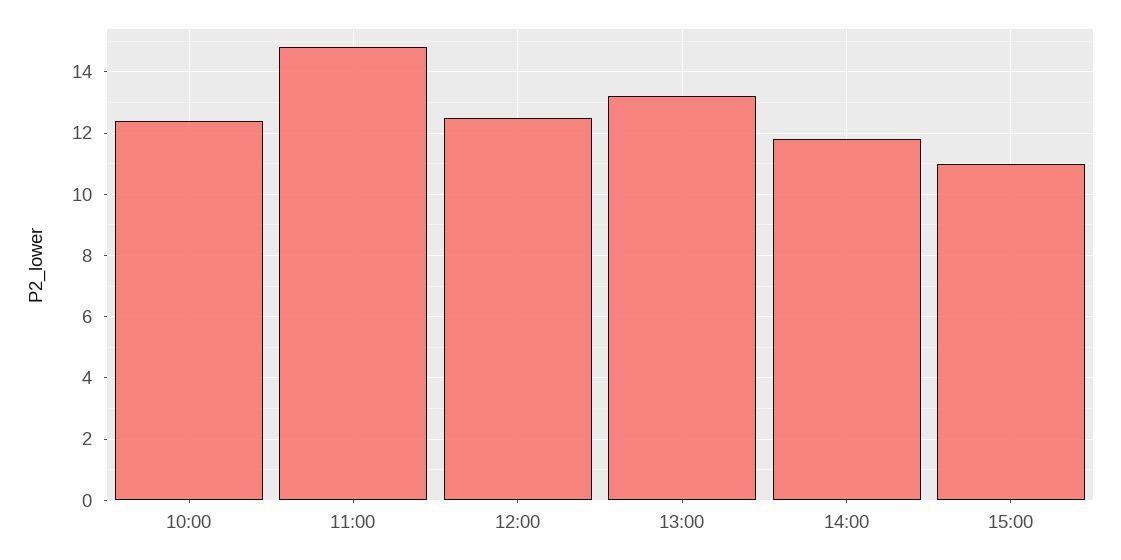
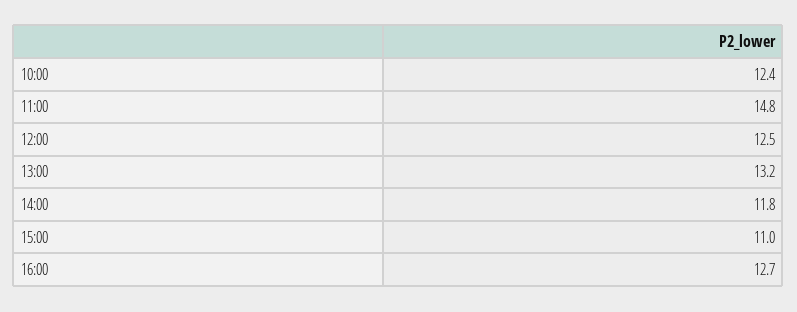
16:00: none -> 12.7

